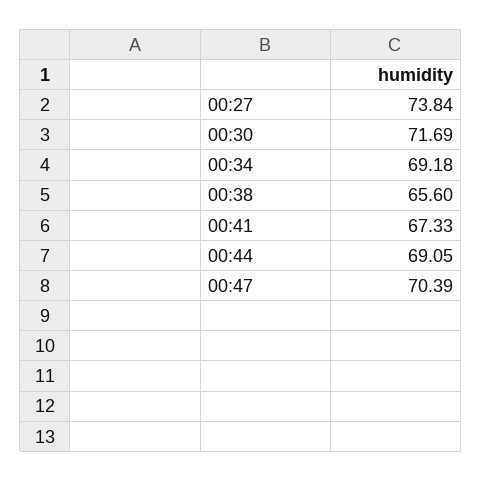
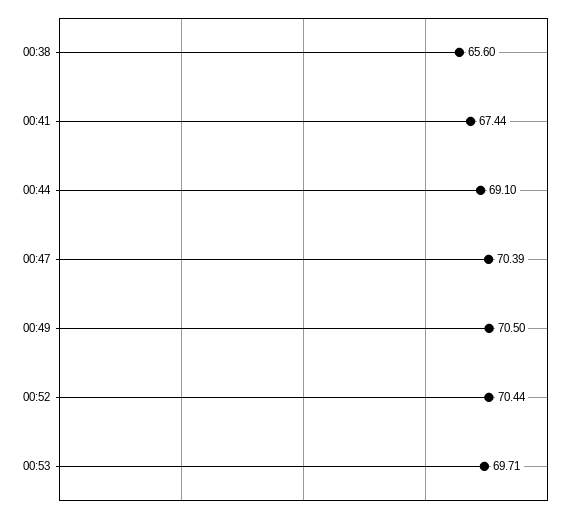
00:27: 73.84 -> none
00:30: 71.69 -> none
00:34: 69.18 -> none
00:41: 67.33 -> 67.44
00:44: 69.05 -> 69.1
00:49: none -> 70.5
00:52: none -> 70.44
00:53: none -> 69.71

